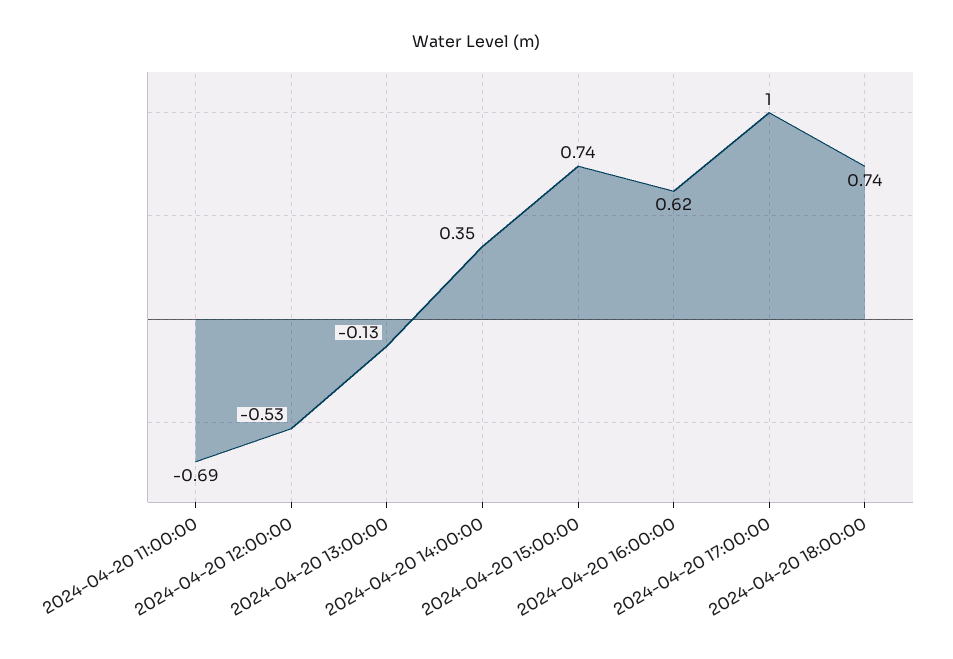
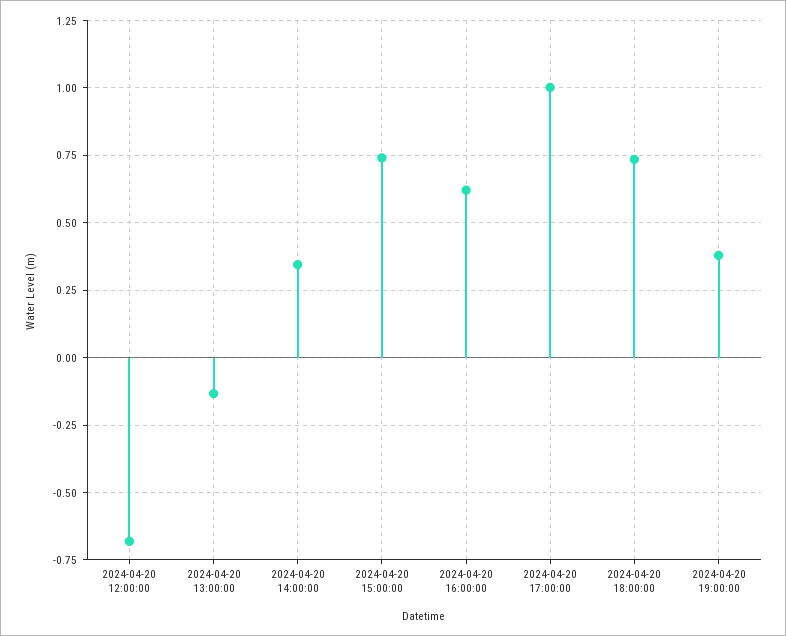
2024-04-20 11:00:00: -0.69 -> none
2024-04-20 12:00:00: -0.53 -> -0.675
2024-04-20 19:00:00: none -> 0.375

